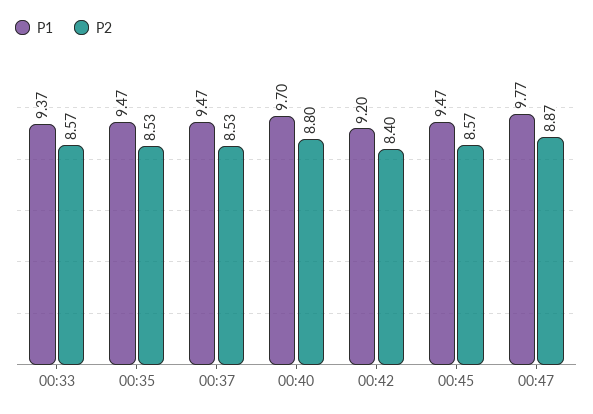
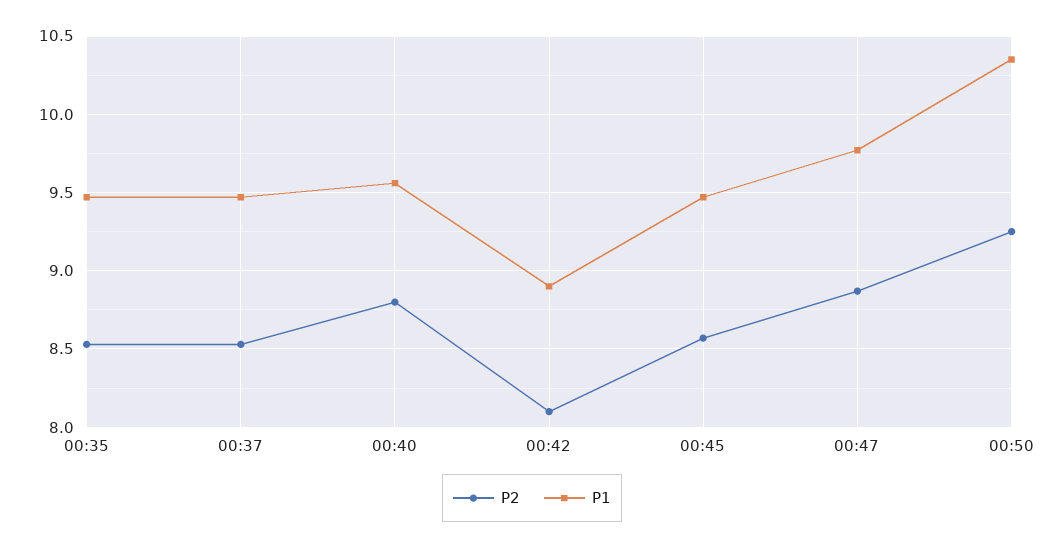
P1, 00:33: 9.37 -> none
P2, 00:33: 8.57 -> none
P1, 00:40: 9.7 -> 9.55
P1, 00:42: 9.2 -> 8.9
P2, 00:42: 8.4 -> 8.1
P2, 00:50: none -> 9.25
P1, 00:50: none -> 10.35

